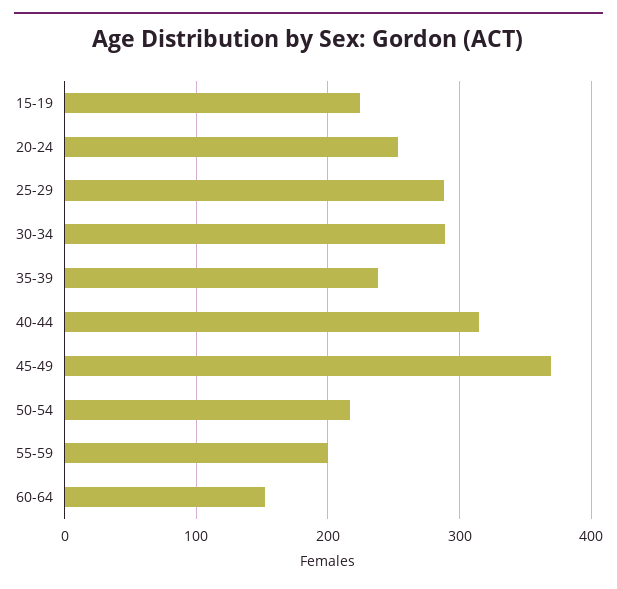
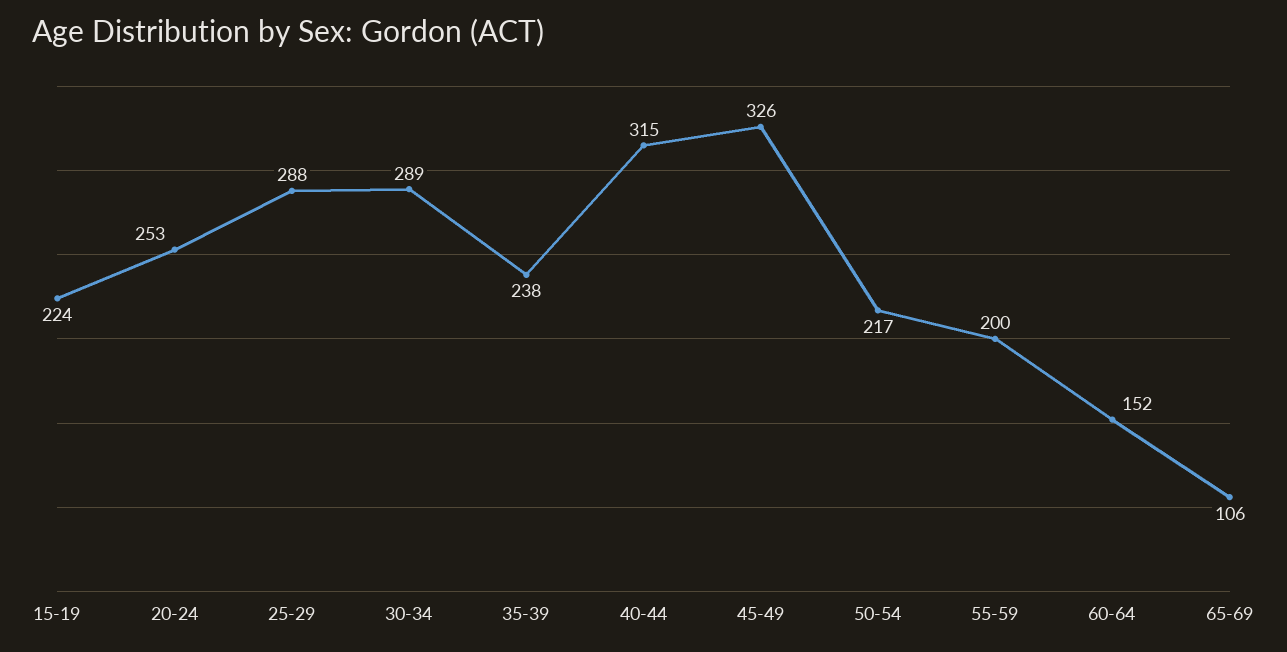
45-49: 370 -> 326
65-69: none -> 106

